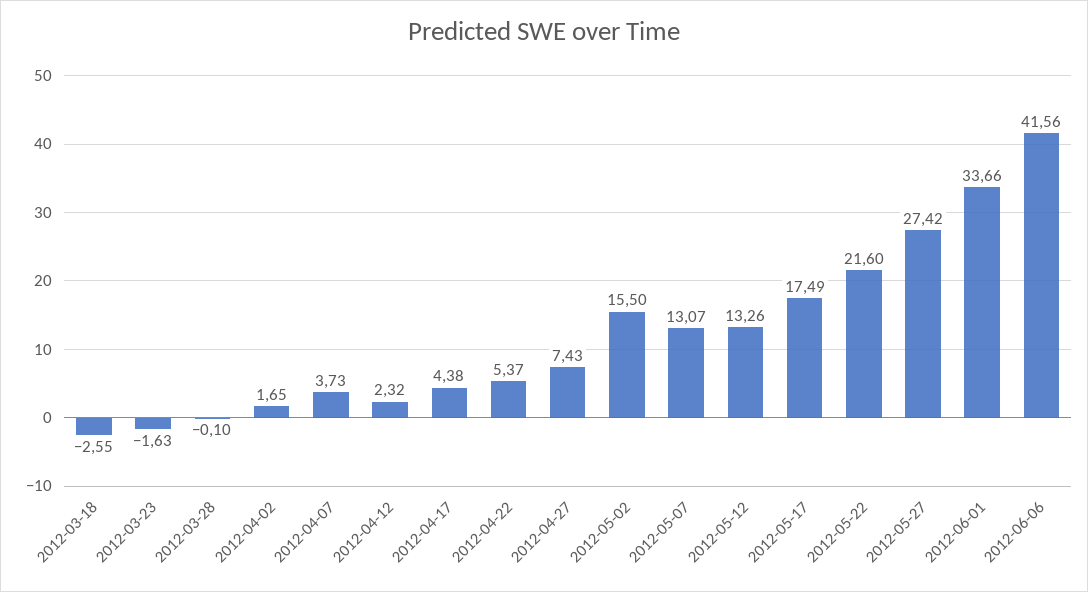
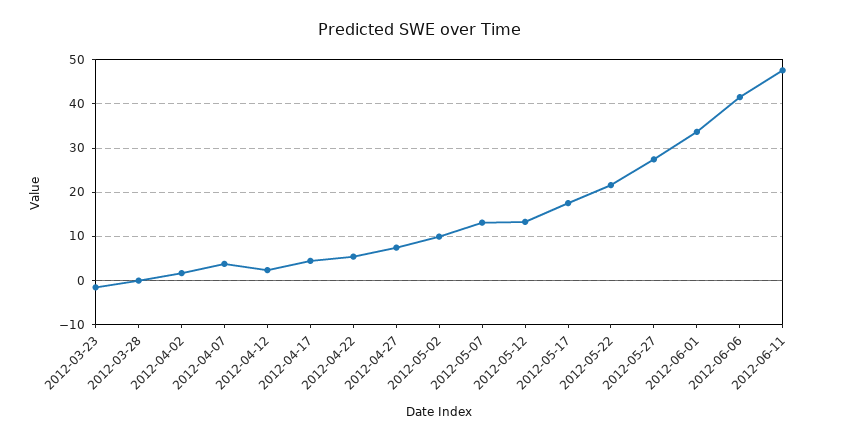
2012-03-18: -2.55 -> none
2012-05-02: 15.5 -> 10
2012-06-11: none -> 48

